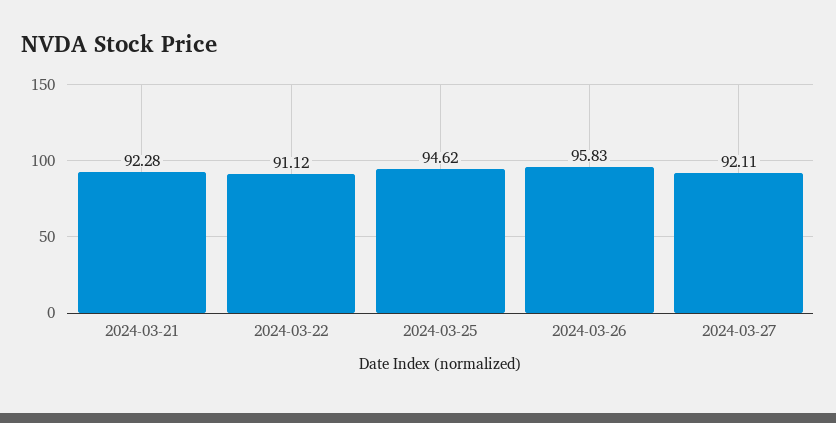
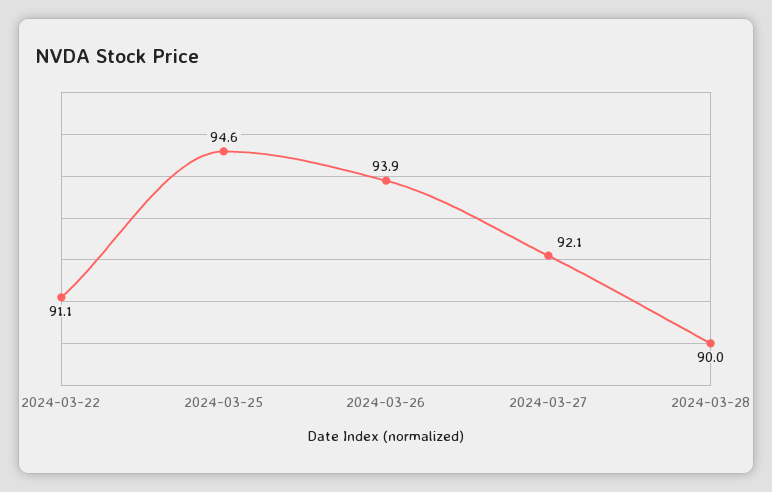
2024-03-21: 92.28 -> none
2024-03-26: 95.83 -> 93.9
2024-03-28: none -> 90

